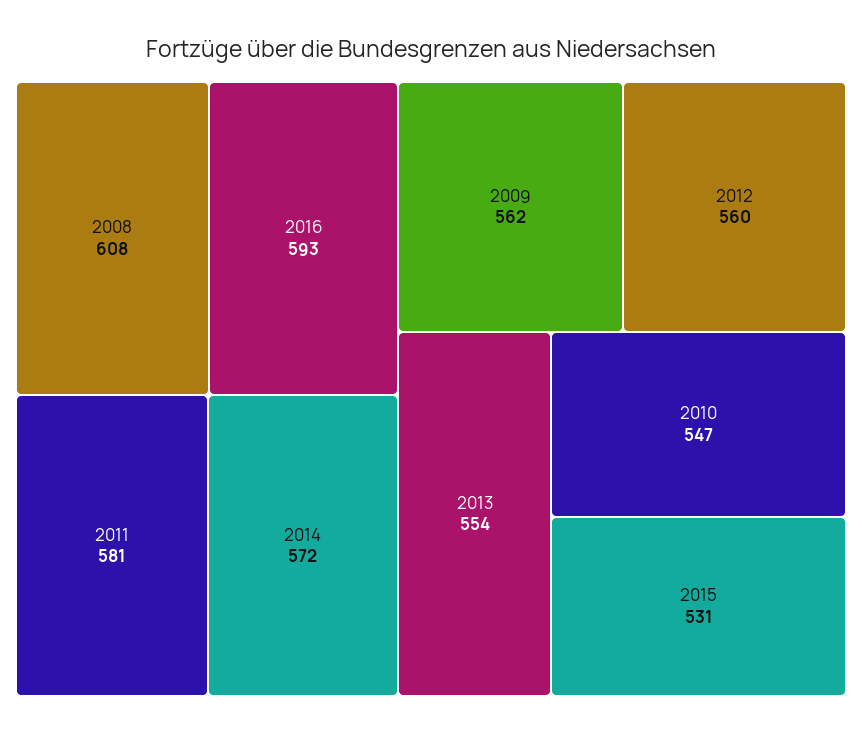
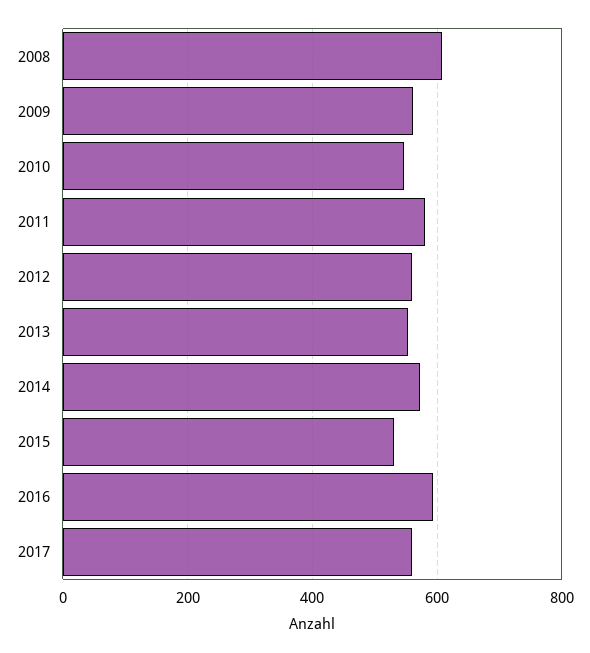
2017: none -> 560

